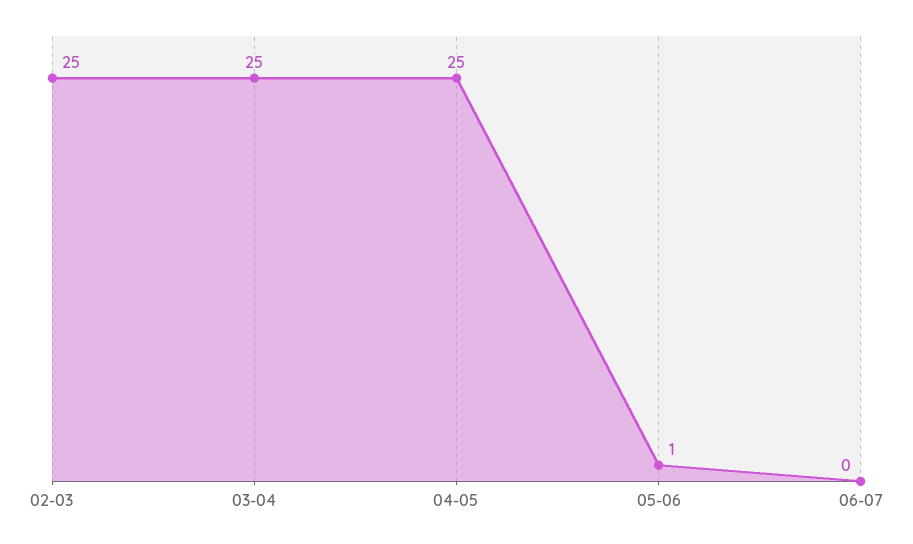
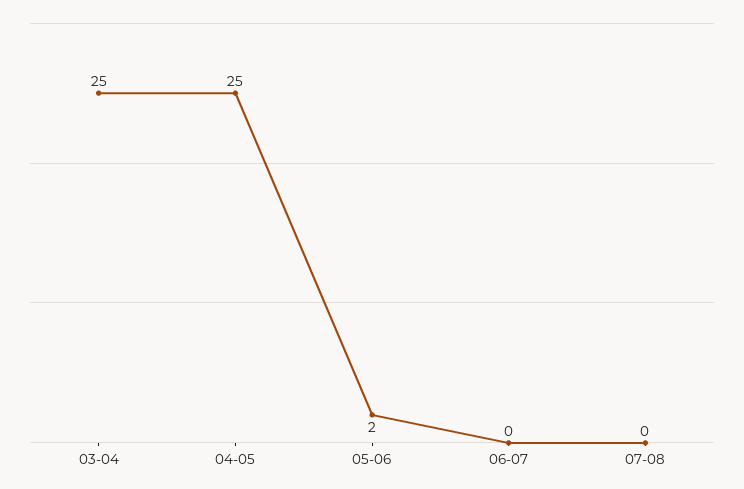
02-03: 25 -> none
05-06: 1 -> 2
07-08: none -> 0

